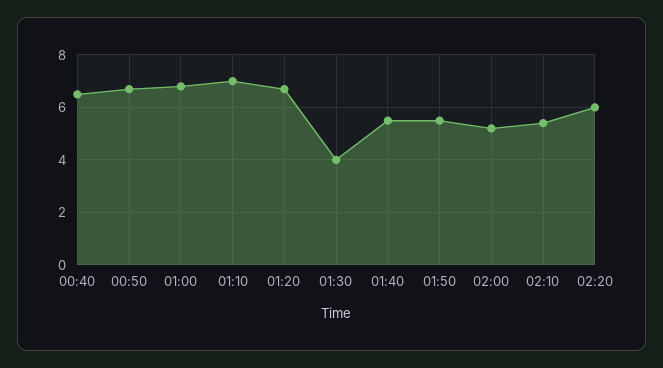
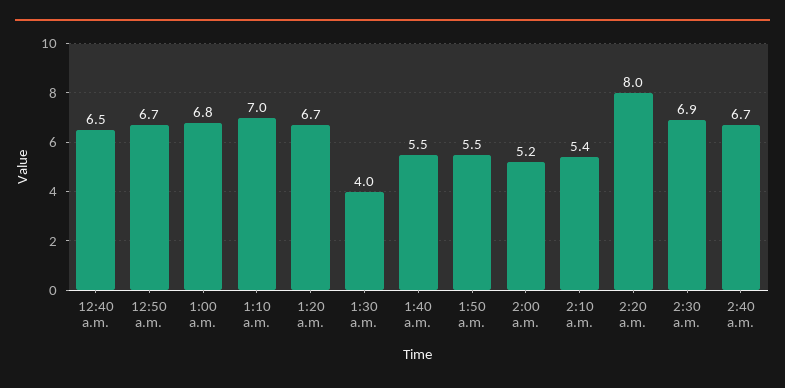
02:20: 6 -> 8
2:30 a.m.: none -> 6.9
2:40 a.m.: none -> 6.7

